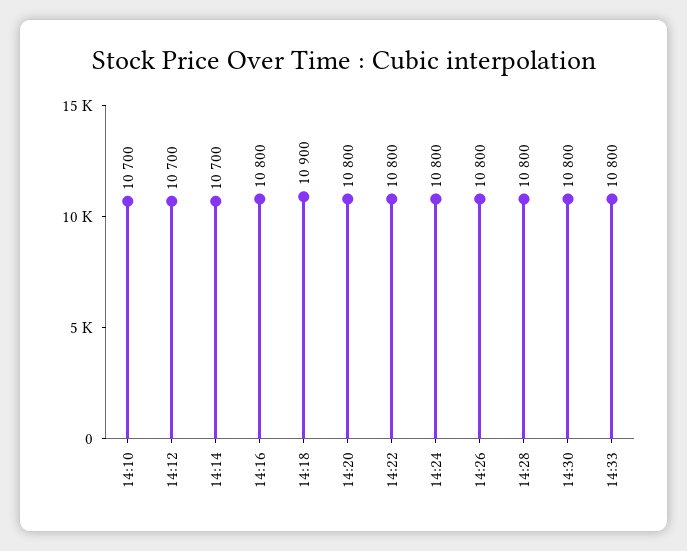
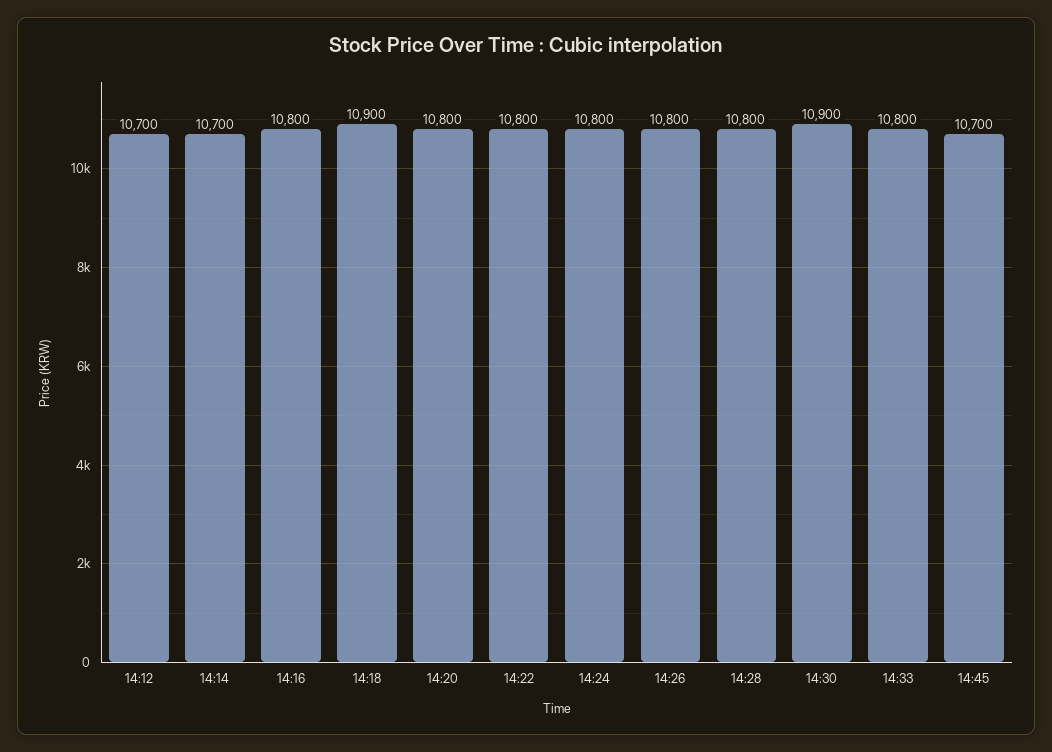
14:10: 10700 -> none
14:30: 10800 -> 10900
14:45: none -> 10700

